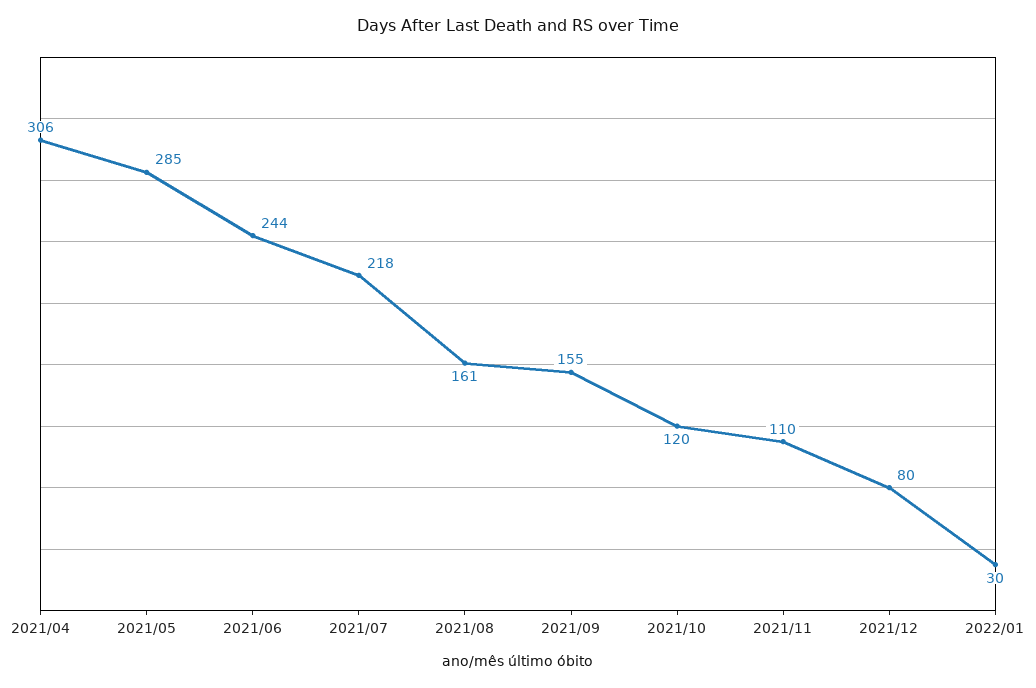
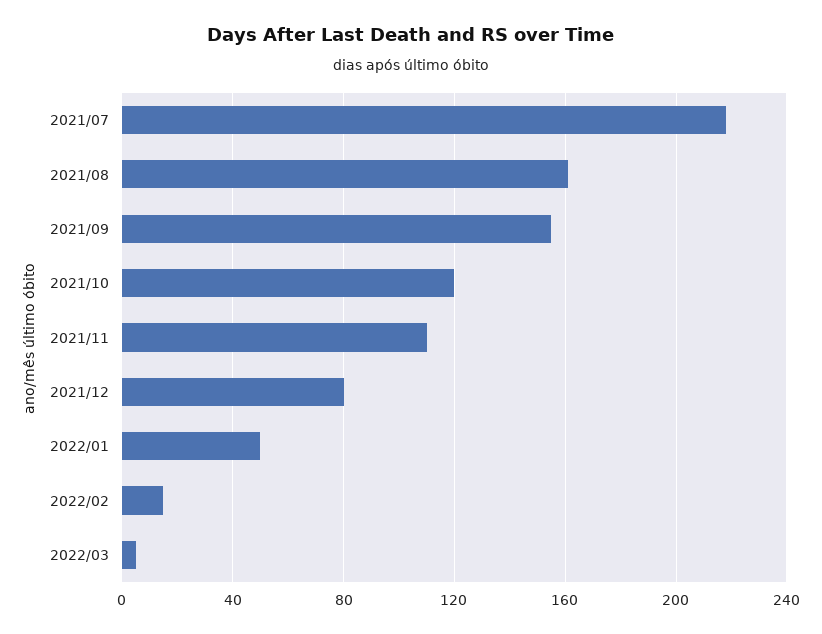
2021/04: 306 -> none
2021/05: 285 -> none
2021/06: 244 -> none
2022/01: 30 -> 50
2022/02: none -> 15
2022/03: none -> 5

